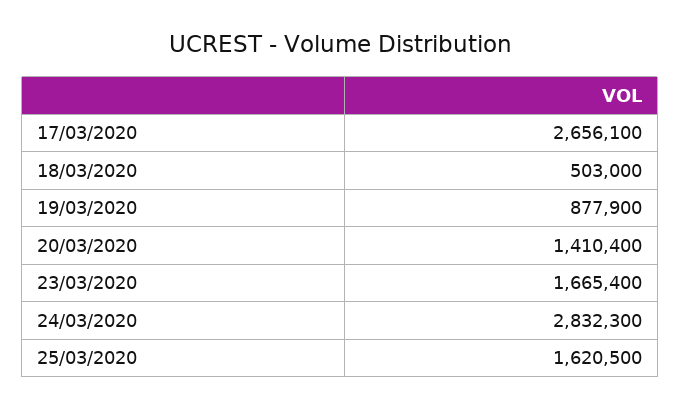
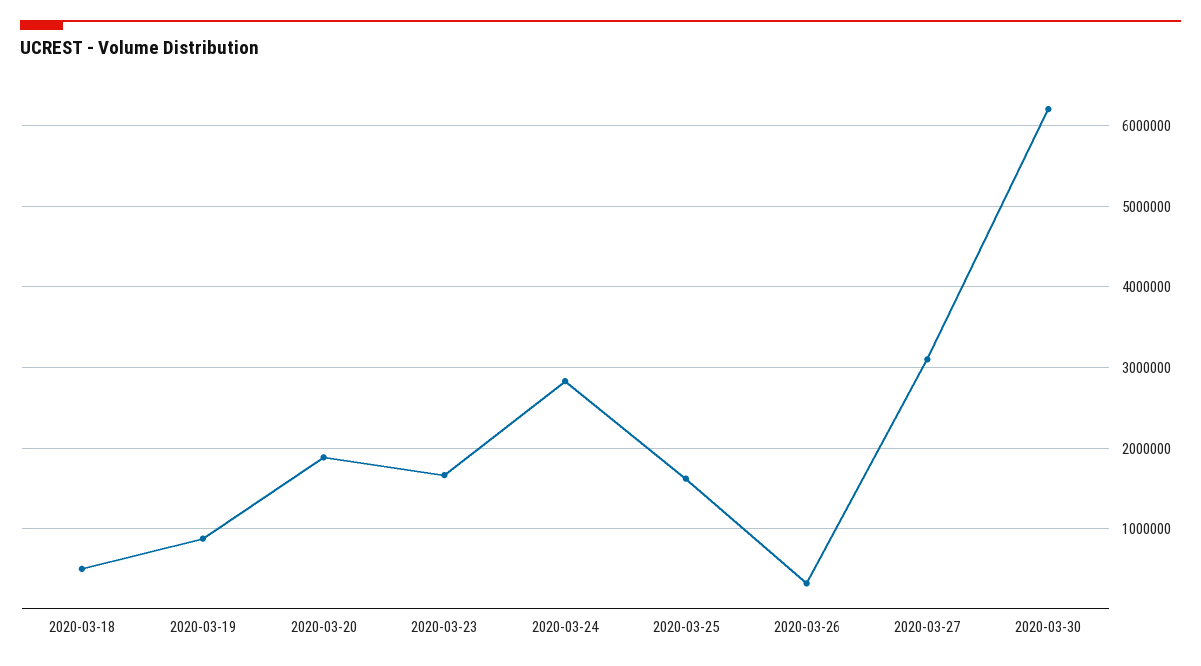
17/03/2020: 2656100 -> none
20/03/2020: 1410400 -> 1900000
2020-03-26: none -> 300000
2020-03-27: none -> 3100000
2020-03-30: none -> 6200000

